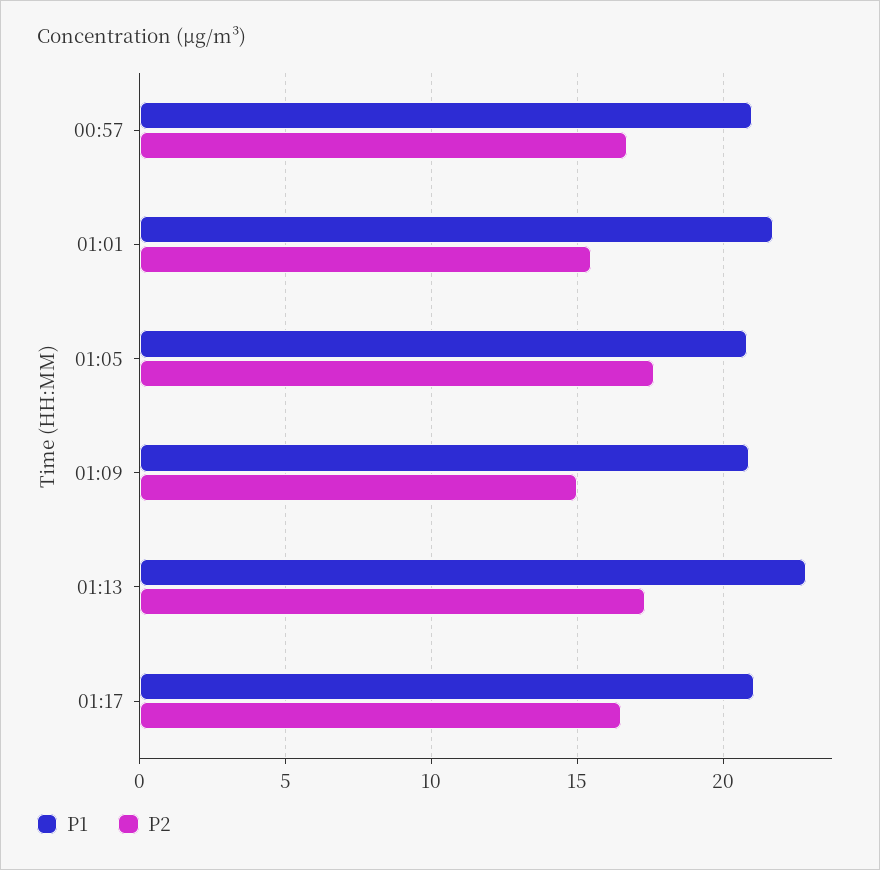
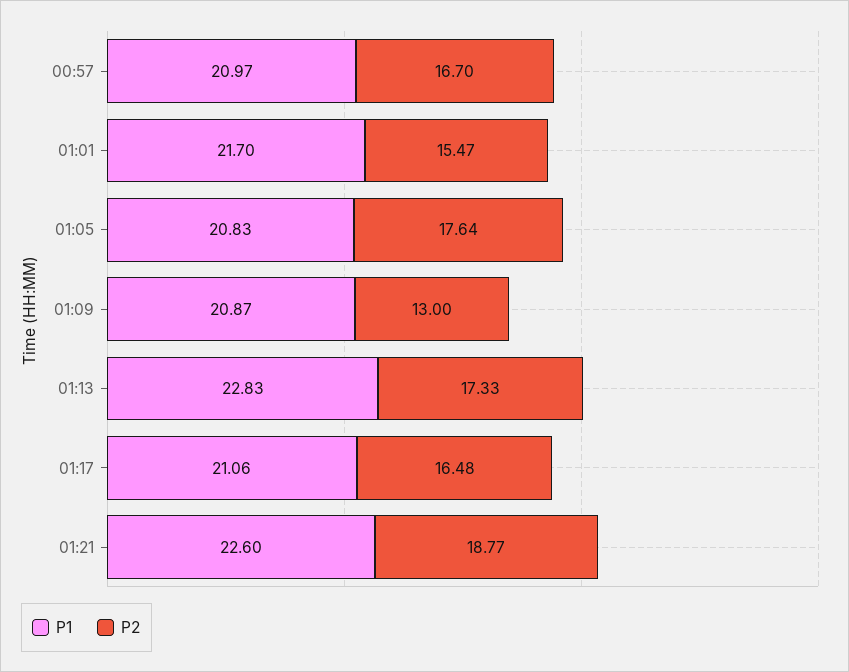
P2, 01:09: 15 -> 13
P1, 01:21: none -> 22.6
P2, 01:21: none -> 18.77

